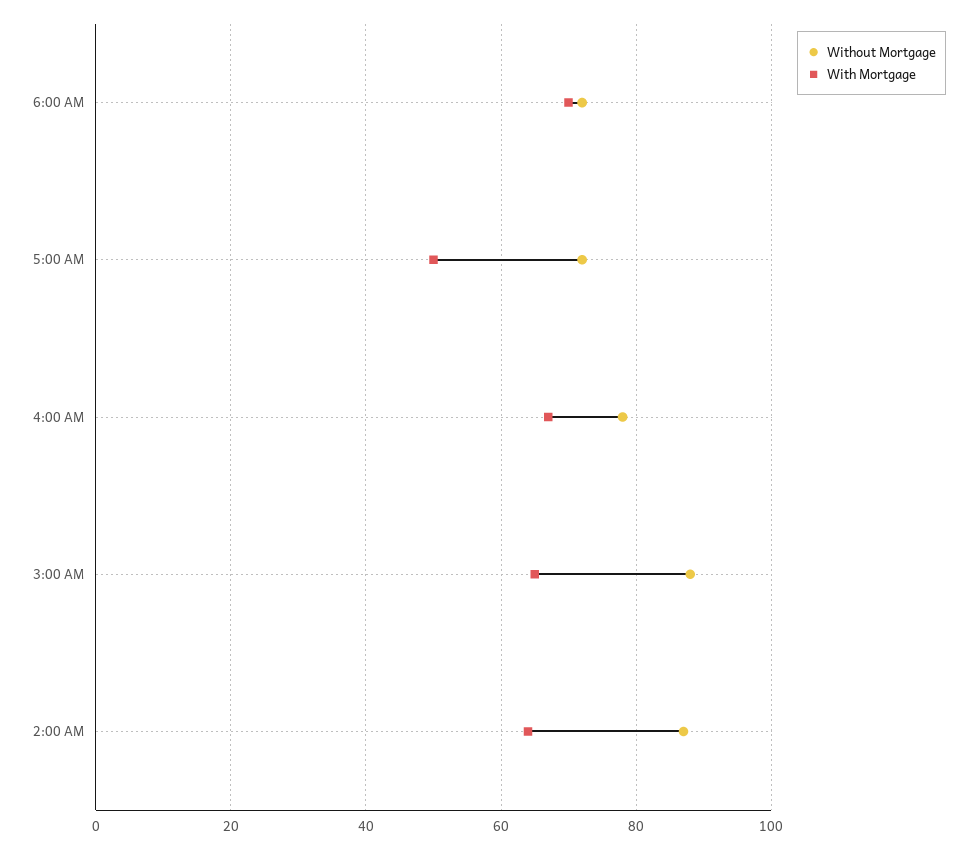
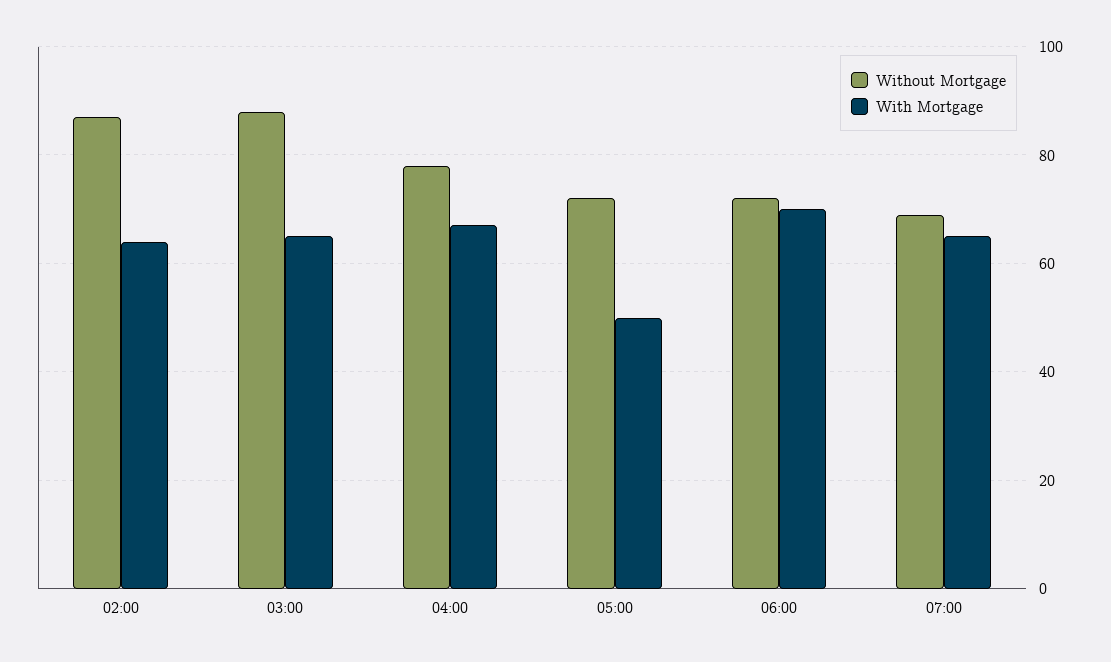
Without Mortgage, 07:00: none -> 70
With Mortgage, 07:00: none -> 65

